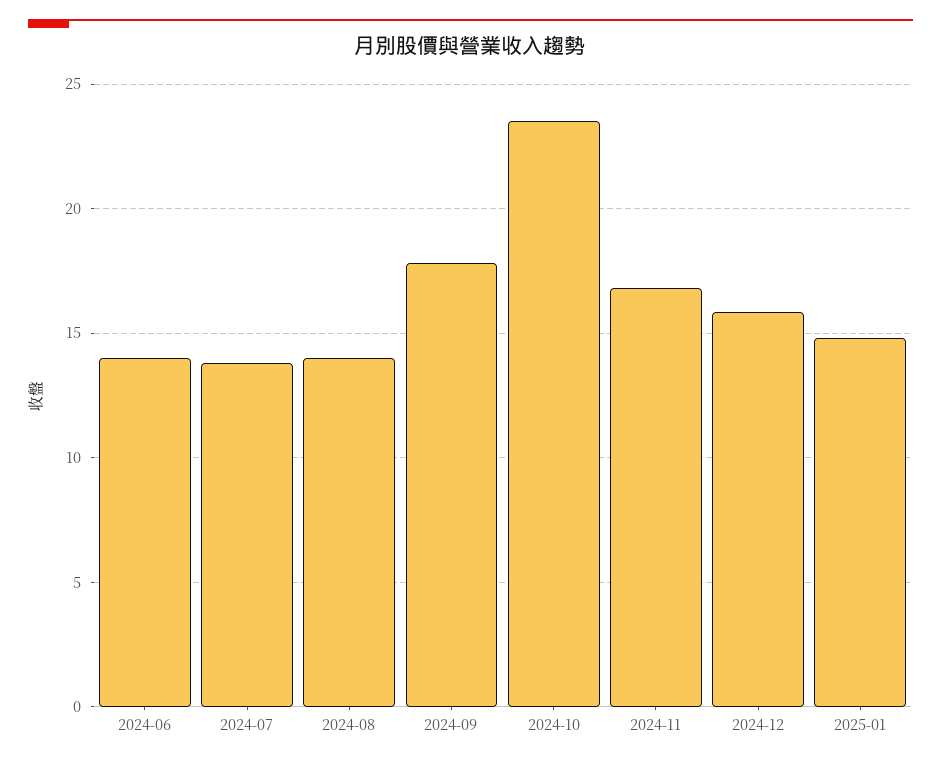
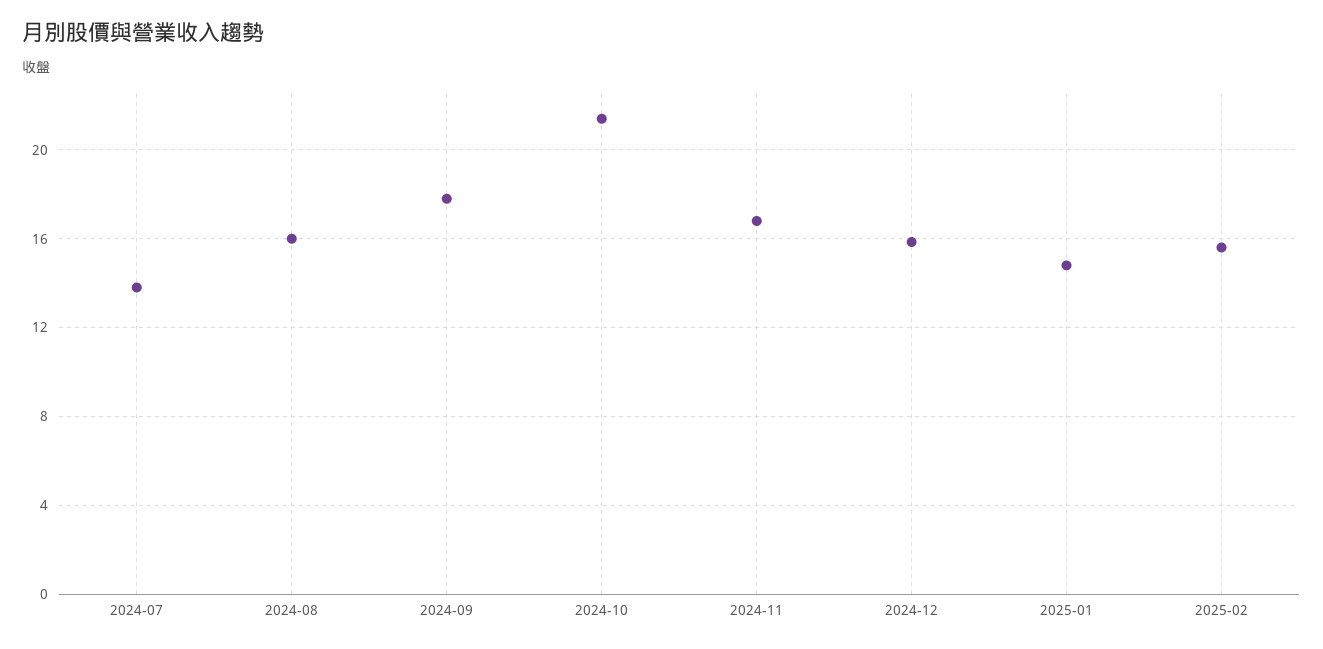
2024-06: 14 -> none
2024-08: 14 -> 16
2024-10: 23.5 -> 21.5
2025-02: none -> 15.5

